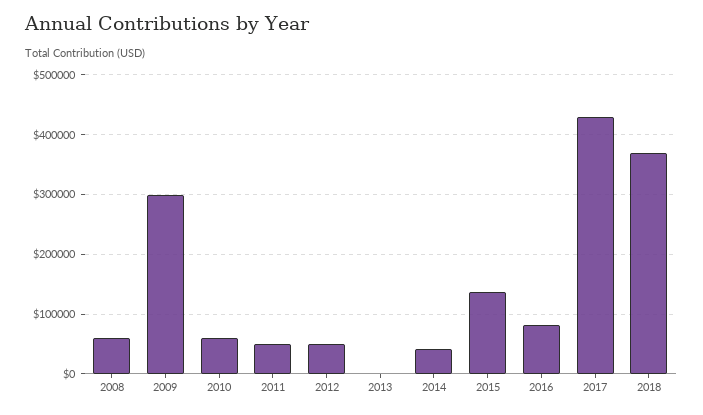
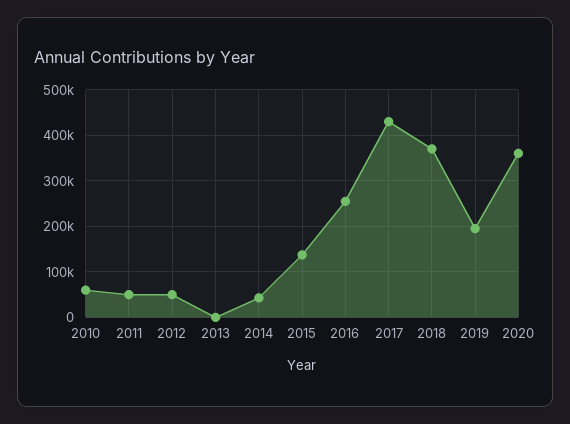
2008: 60000 -> none
2009: 300000 -> none
2016: 80000 -> 260000
2019: none -> 200000
2020: none -> 360000

